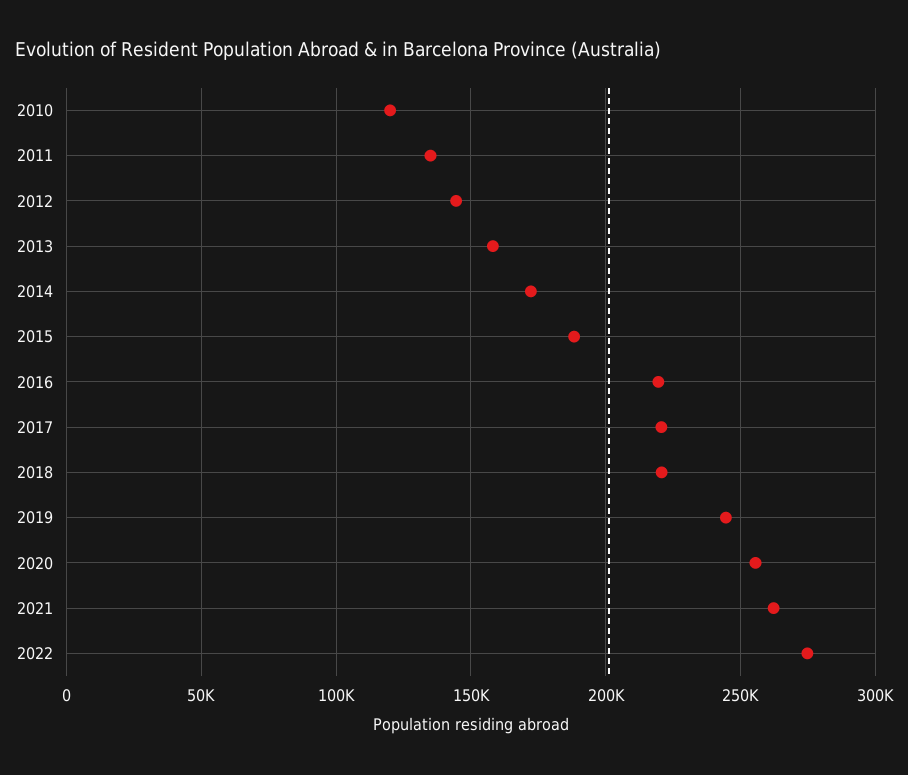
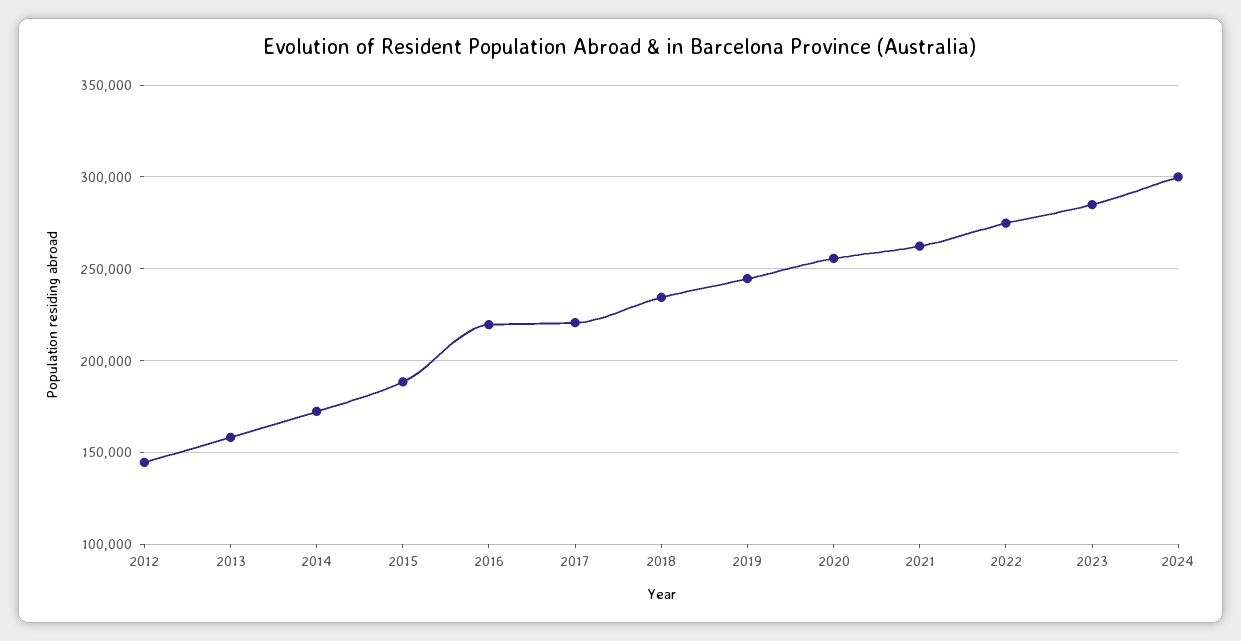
2010: 120000 -> none
2011: 135000 -> none
2018: 220000 -> 235000
2023: none -> 285000
2024: none -> 300000

